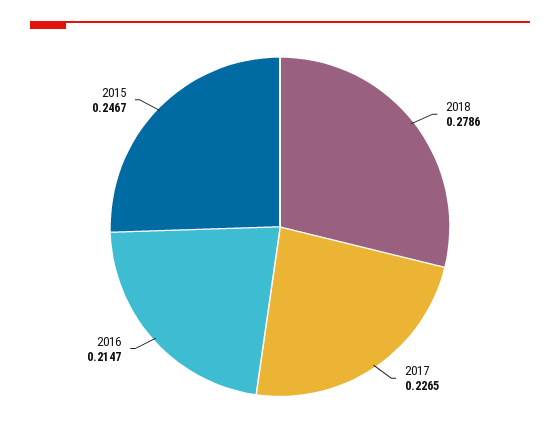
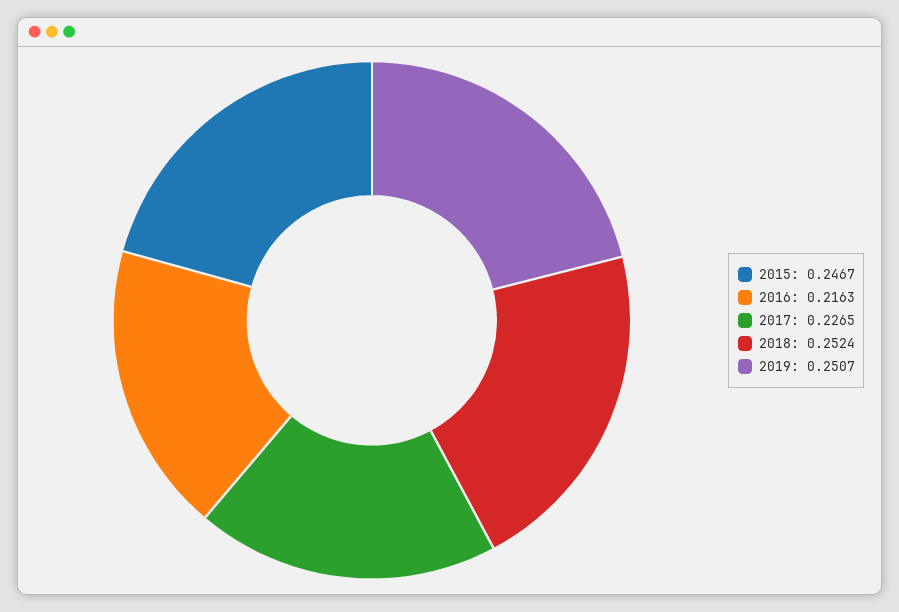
2018: 0.2786 -> 0.2524
2016: 0.2147 -> 0.2163
2019: none -> 0.2507

